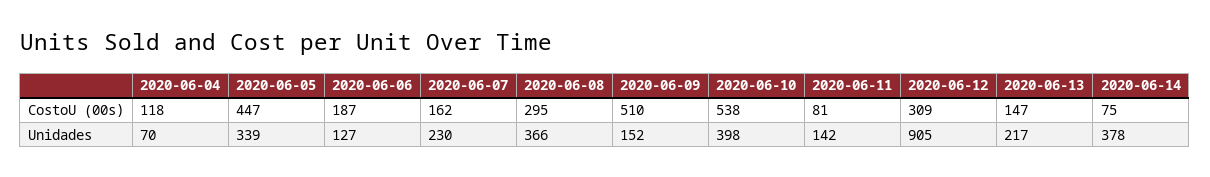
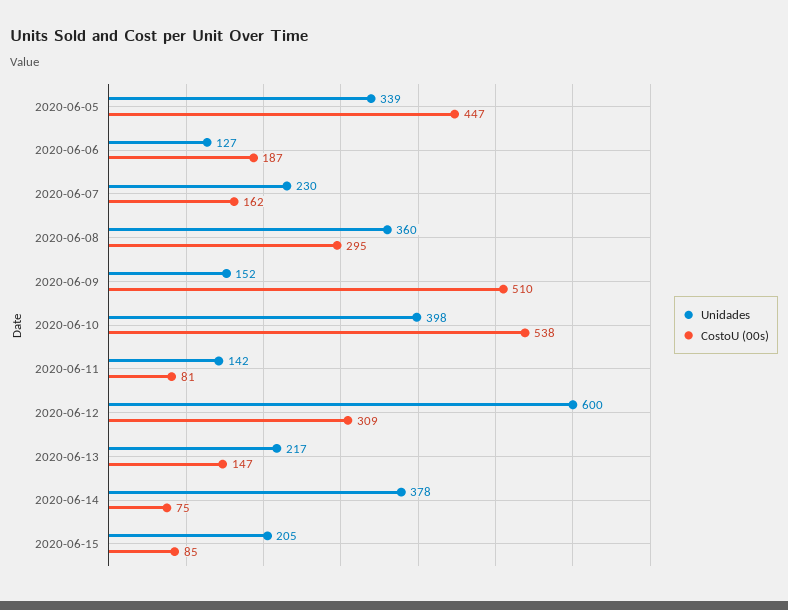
CostoU (00s), 2020-06-04: 118 -> none
Unidades, 2020-06-04: 70 -> none
Unidades, 2020-06-08: 366 -> 360
Unidades, 2020-06-12: 905 -> 600
Unidades, 2020-06-15: none -> 205
CostoU (00s), 2020-06-15: none -> 85

